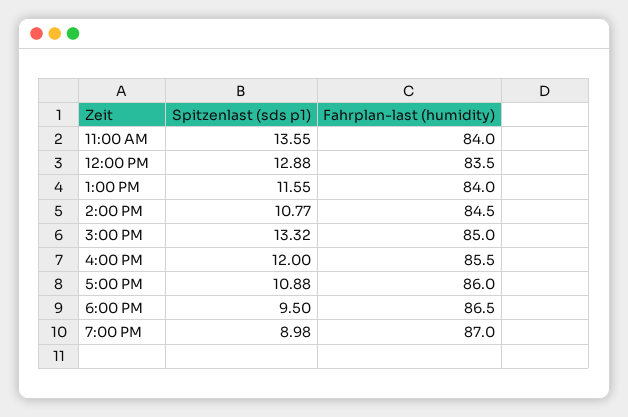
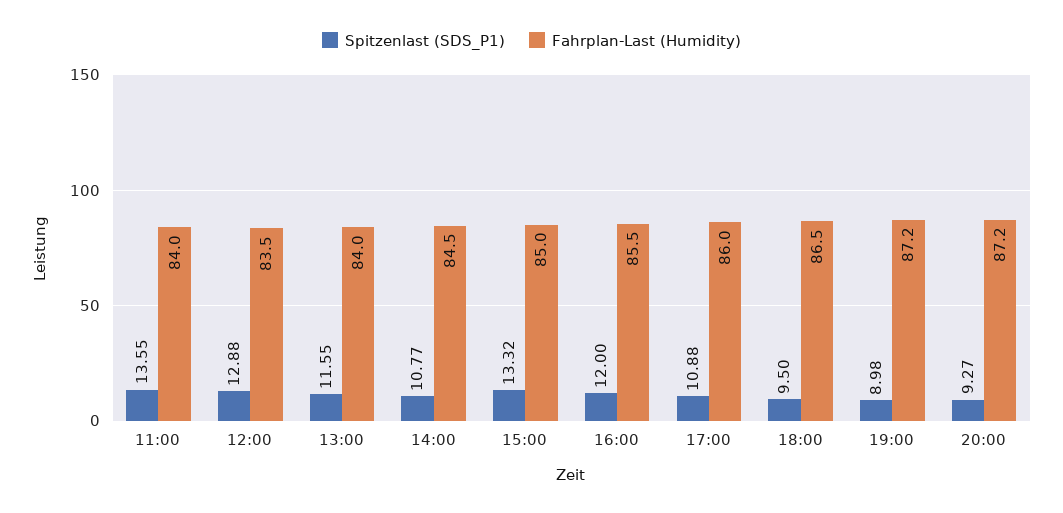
Fahrplan-last (humidity), 7:00 PM: 87 -> 87.2
Spitzenlast (sds p1), 20:00: none -> 9.27
Fahrplan-last (humidity), 20:00: none -> 87.2

